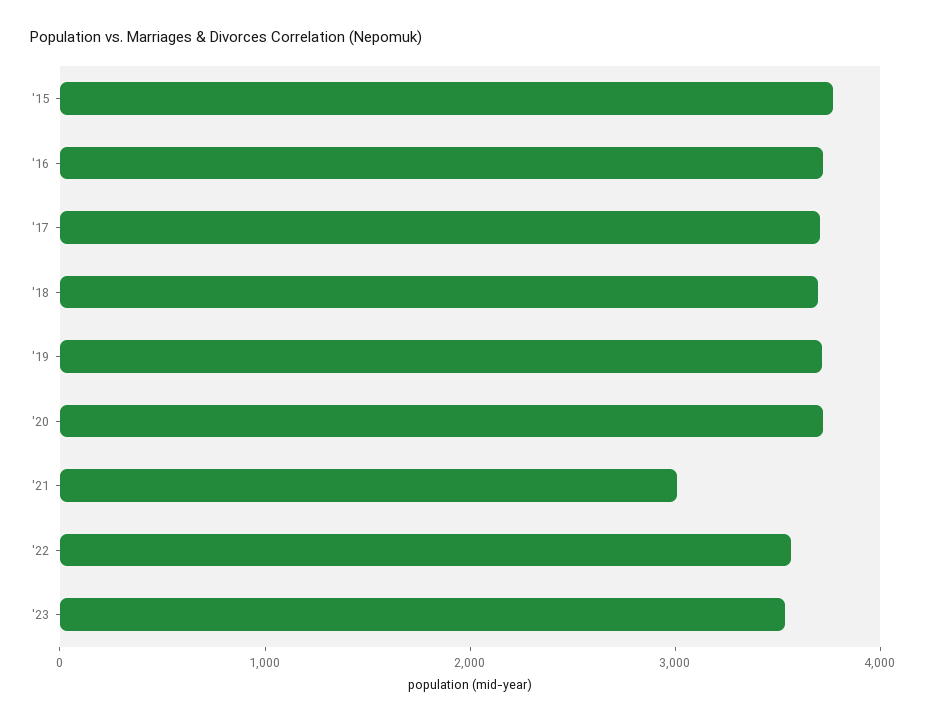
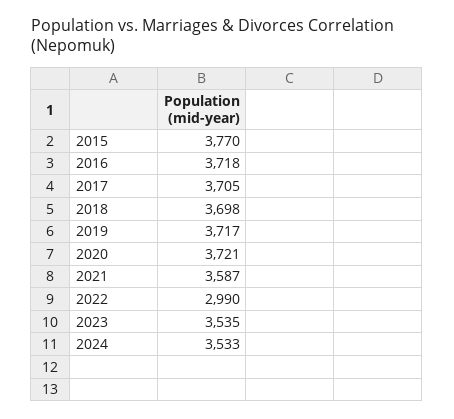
'21: 3000 -> 3587
'22: 3600 -> 2990
2024: none -> 3533

